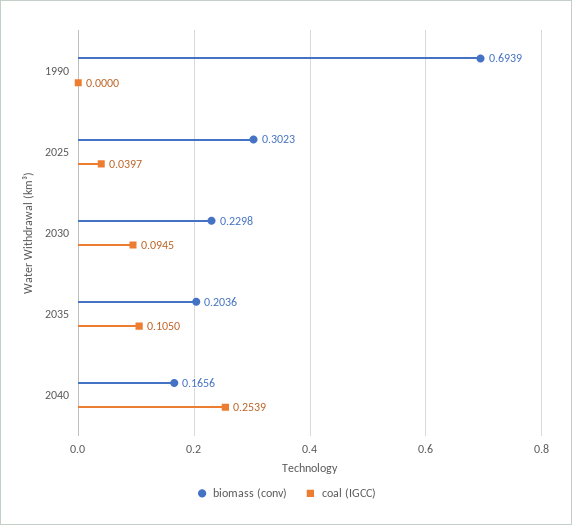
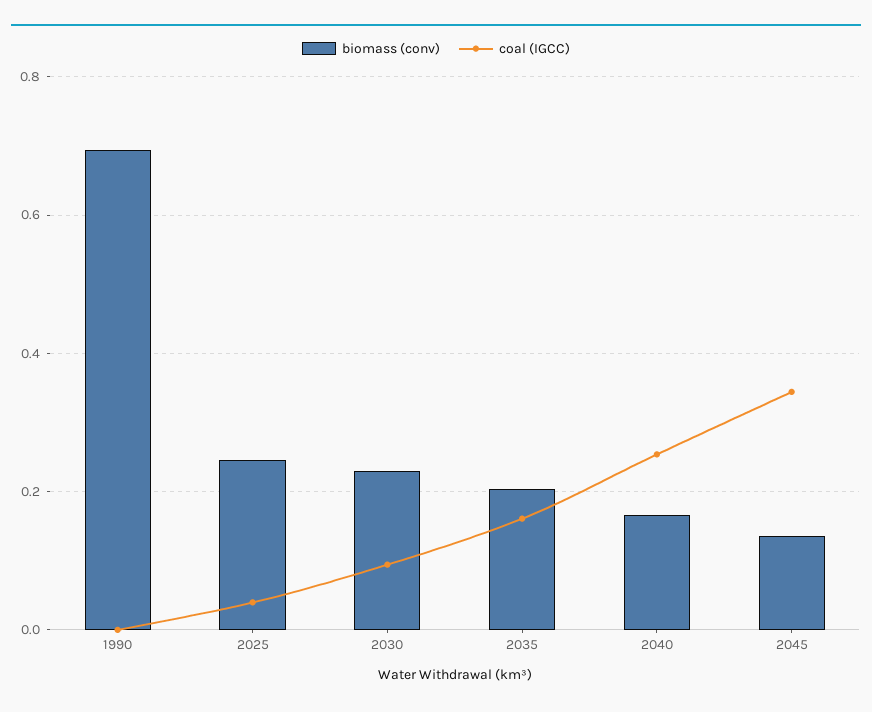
biomass (conv), 2025: 0.3023 -> 0.24
coal (IGCC), 2035: 0.105 -> 0.16
biomass (conv), 2045: none -> 0.14
coal (IGCC), 2045: none -> 0.34

